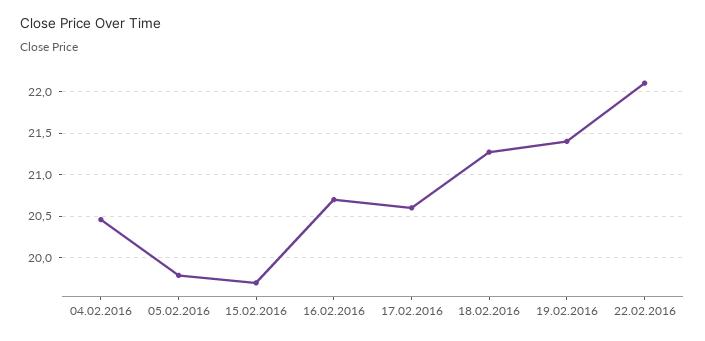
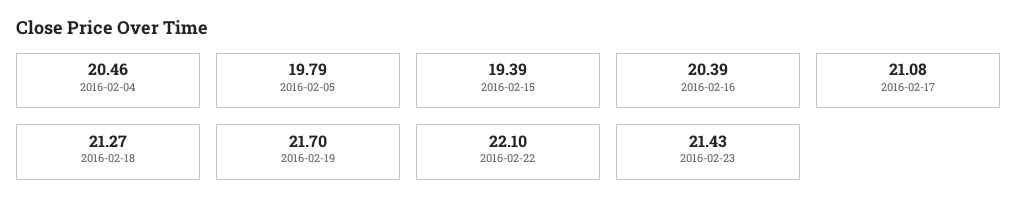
15.02.2016: 19.7 -> 19.39
16.02.2016: 20.7 -> 20.39
17.02.2016: 20.6 -> 21.08
19.02.2016: 21.4 -> 21.7
2016-02-23: none -> 21.43

